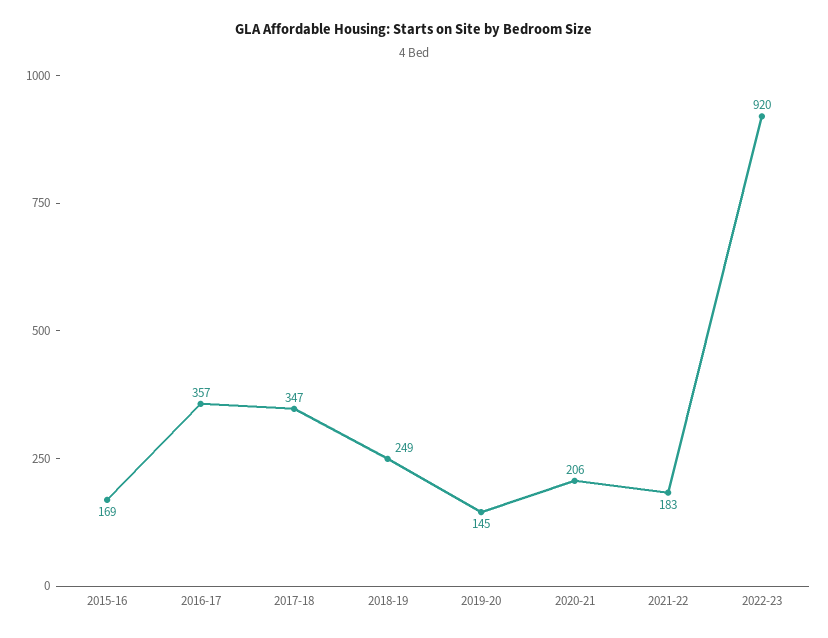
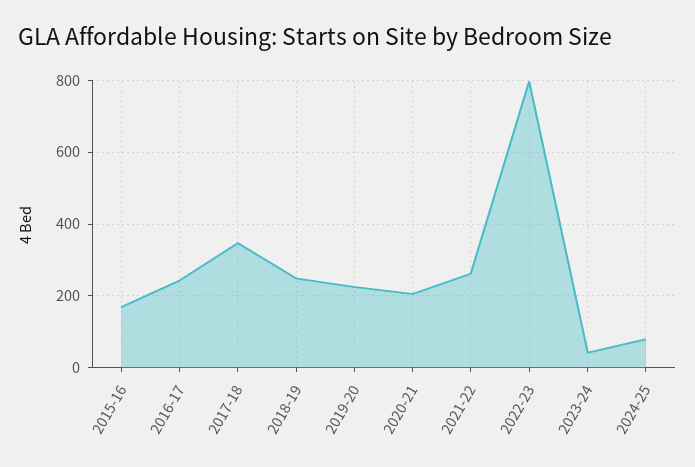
2016-17: 357 -> 240
2019-20: 145 -> 220
2021-22: 183 -> 260
2022-23: 920 -> 800
2023-24: none -> 40
2024-25: none -> 80

